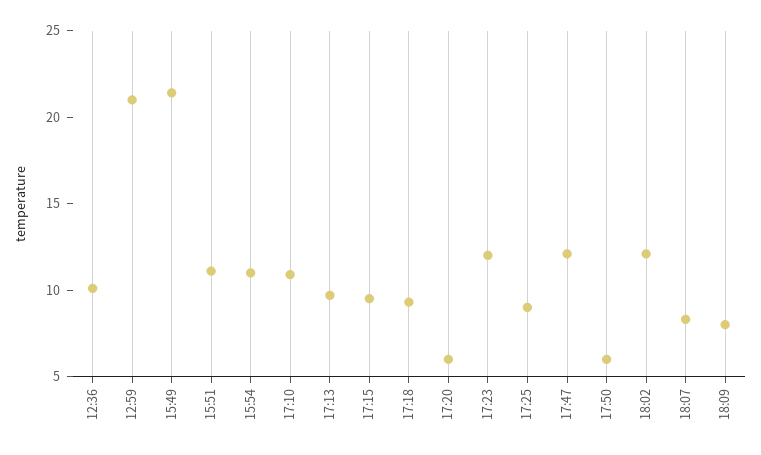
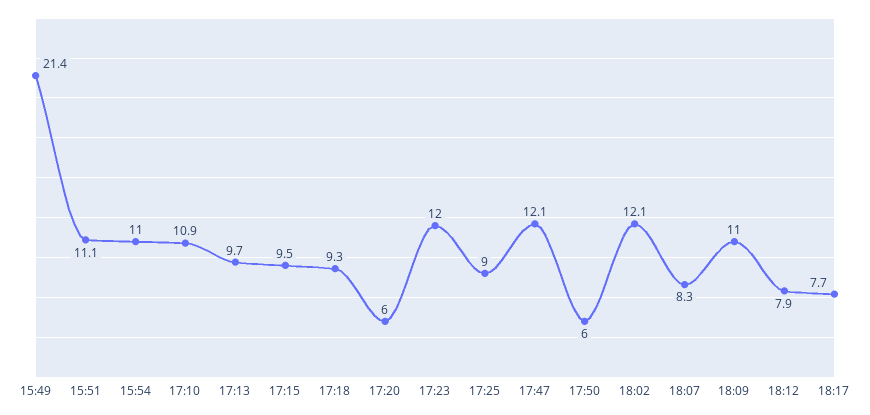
12:36: 10 -> none
12:59: 21 -> none
18:09: 8 -> 11
18:12: none -> 7.9
18:17: none -> 7.7

